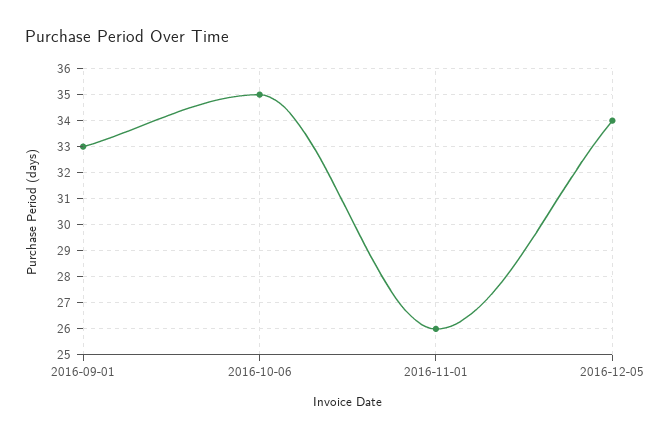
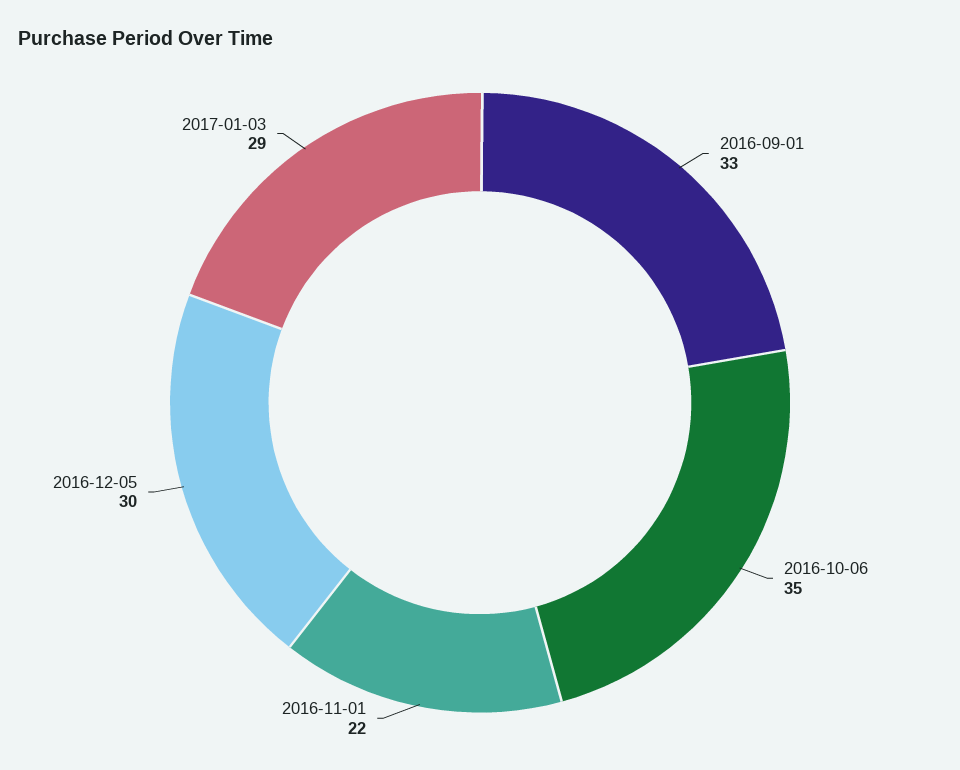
2016-11-01: 26 -> 22
2016-12-05: 34 -> 30
2017-01-03: none -> 29

